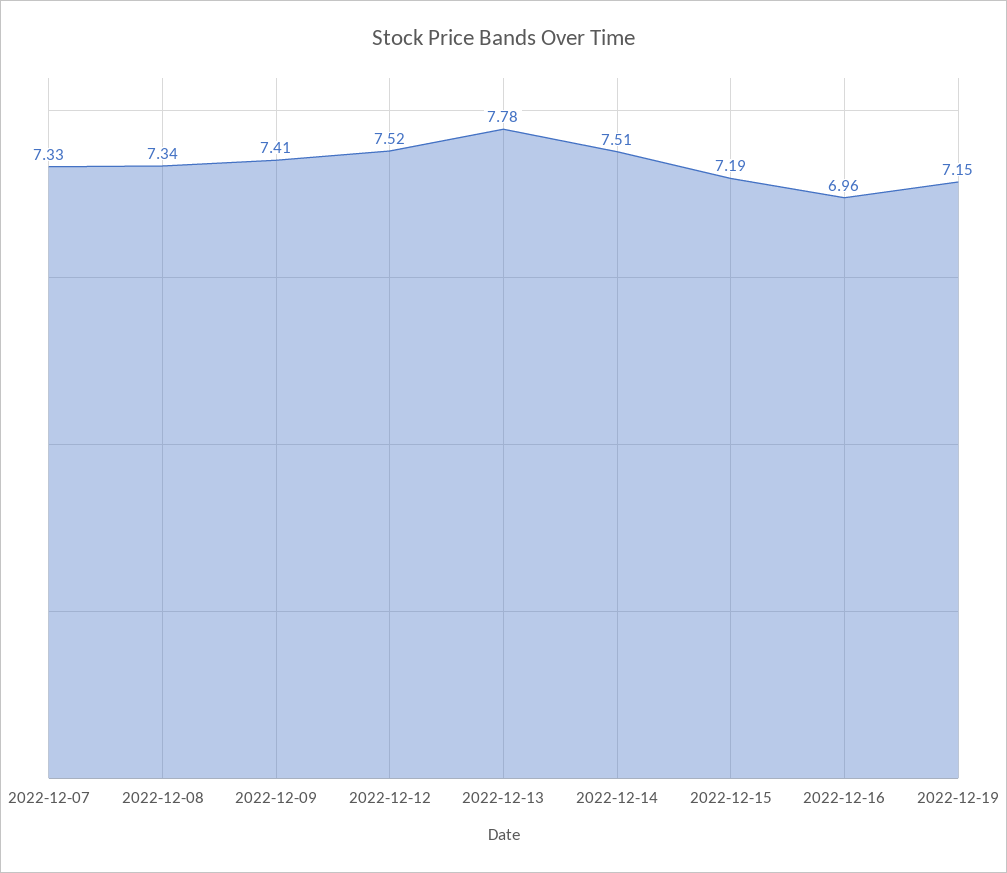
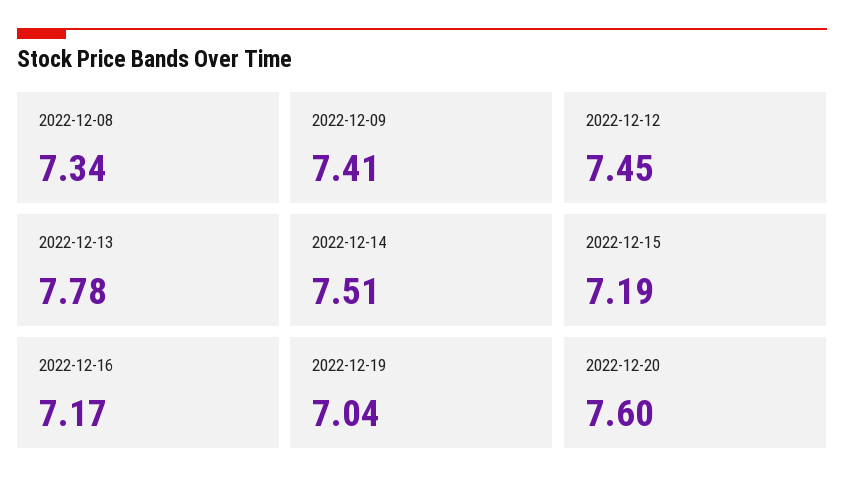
2022-12-07: 7.33 -> none
2022-12-12: 7.52 -> 7.45
2022-12-16: 6.96 -> 7.17
2022-12-19: 7.15 -> 7.04
2022-12-20: none -> 7.6

